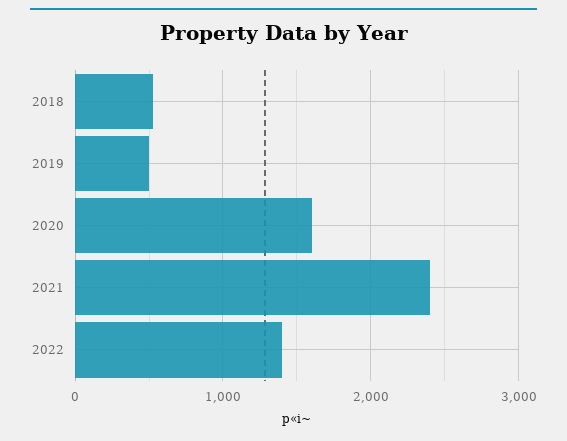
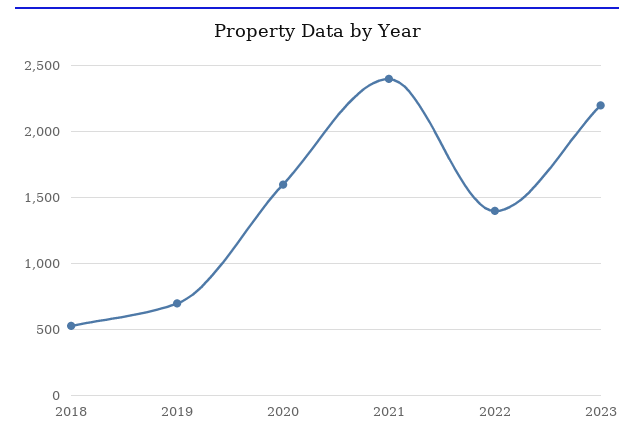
2019: 500 -> 700
2023: none -> 2200

